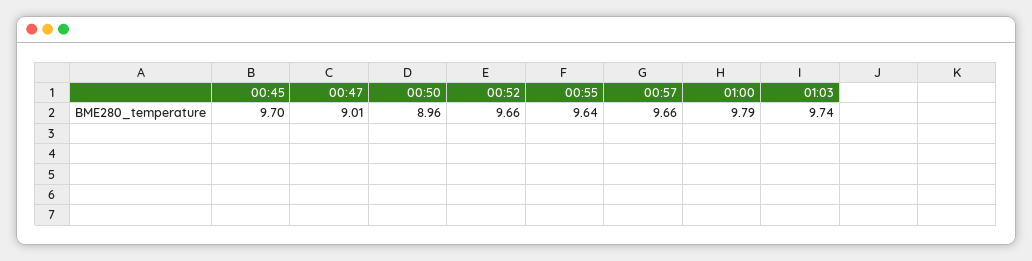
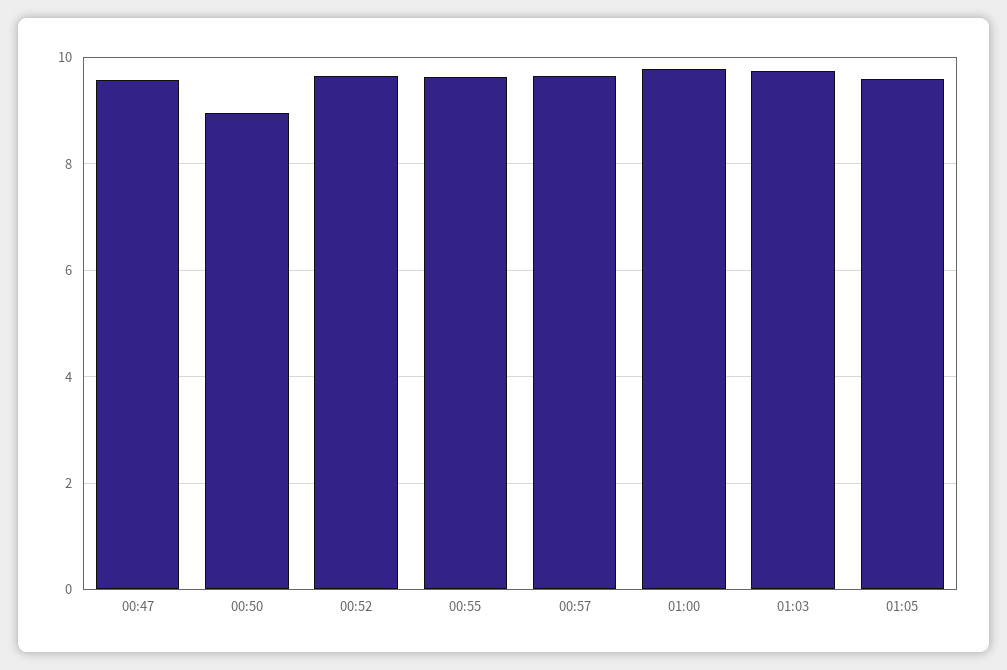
00:45: 9.7 -> none
00:47: 9.01 -> 9.6
01:05: none -> 9.6

